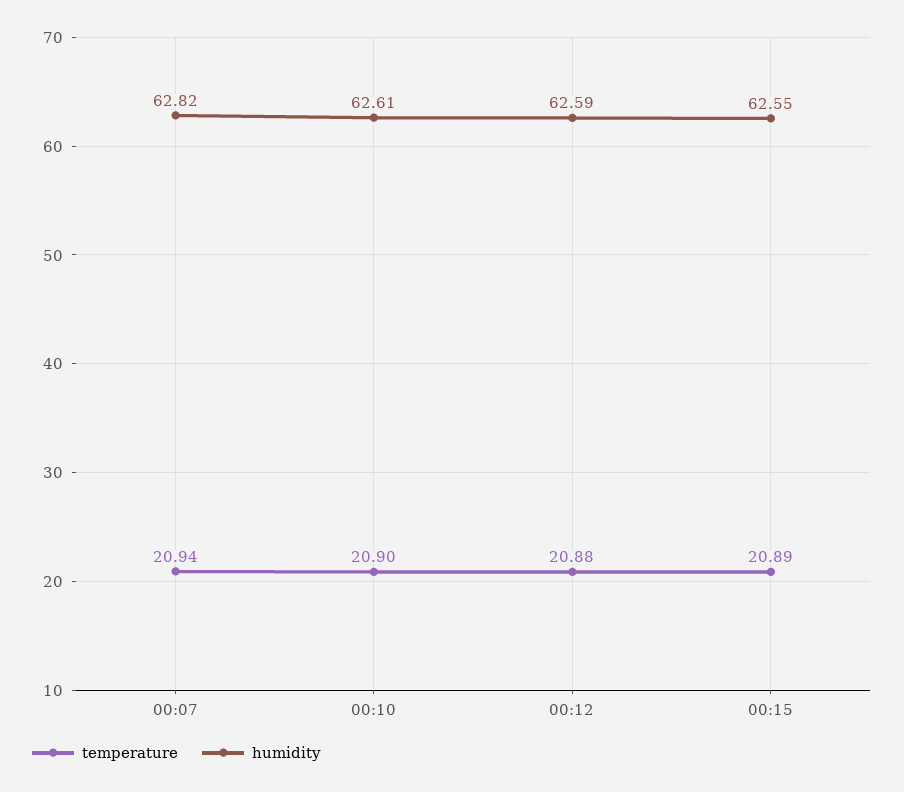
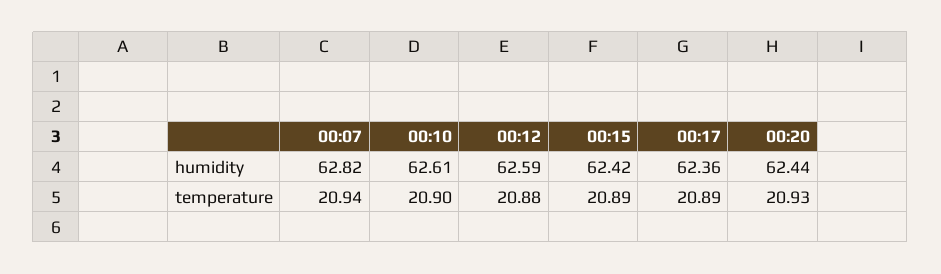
humidity, 00:15: 62.55 -> 62.42
humidity, 00:17: none -> 62.36
humidity, 00:20: none -> 62.44
temperature, 00:17: none -> 20.89
temperature, 00:20: none -> 20.93

